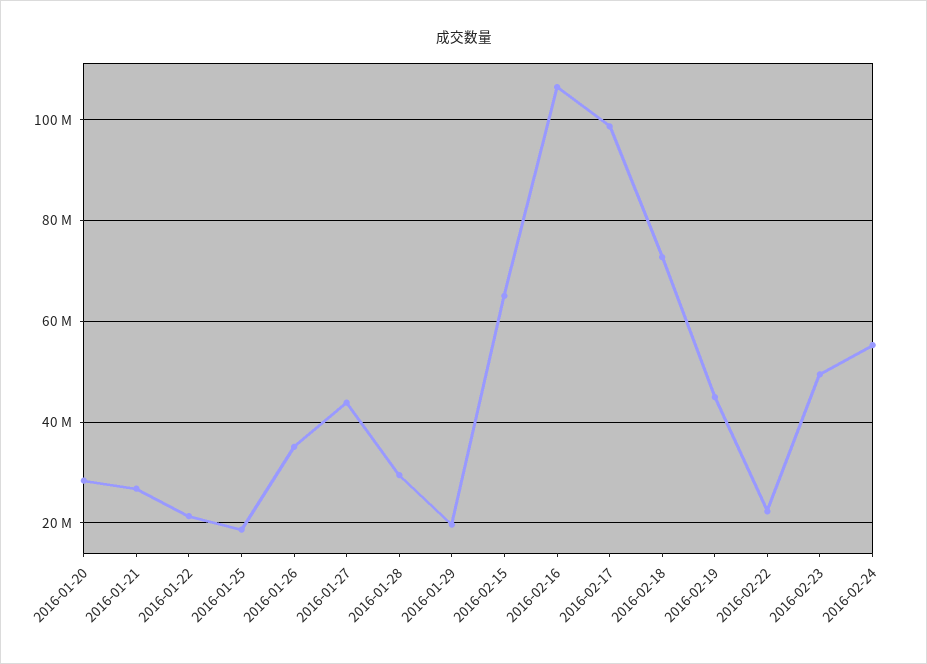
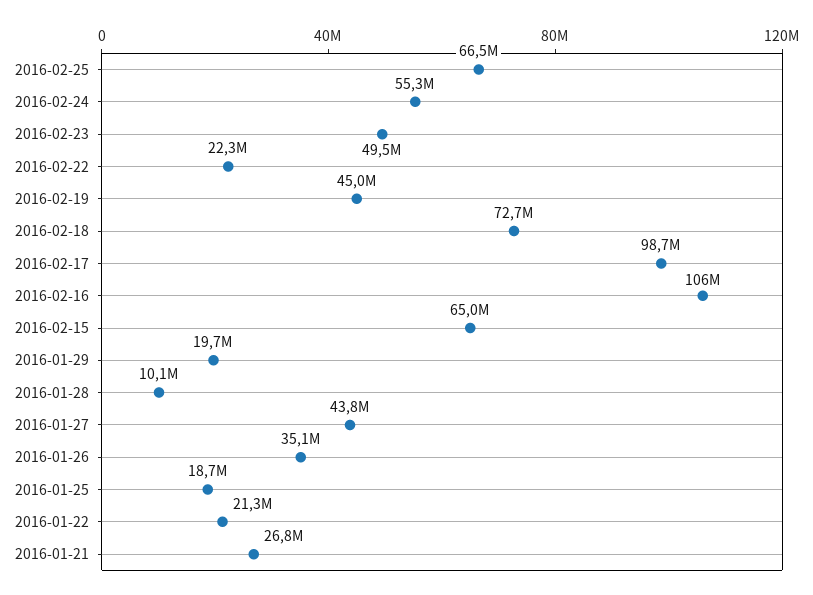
2016-01-20: 28000000 -> none
2016-01-28: 30000000 -> 10100000
2016-02-25: none -> 66500000

